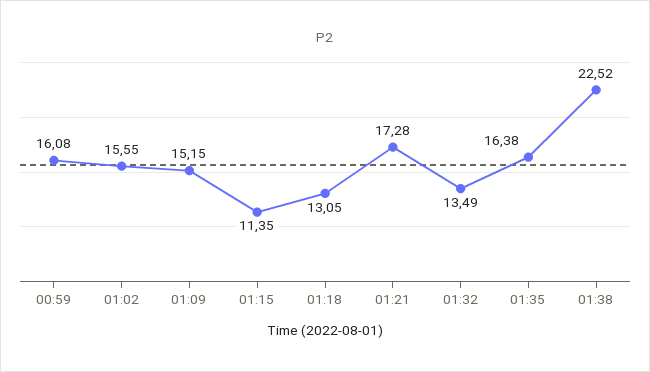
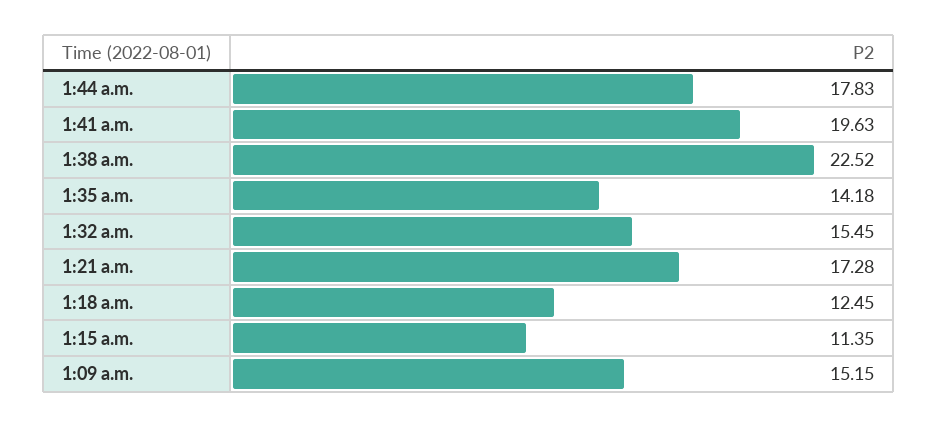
00:59: 16.08 -> none
01:02: 15.55 -> none
01:18: 13.05 -> 12.45
01:32: 13.49 -> 15.45
01:35: 16.38 -> 14.18
1:44 a.m.: none -> 17.83
1:41 a.m.: none -> 19.63

